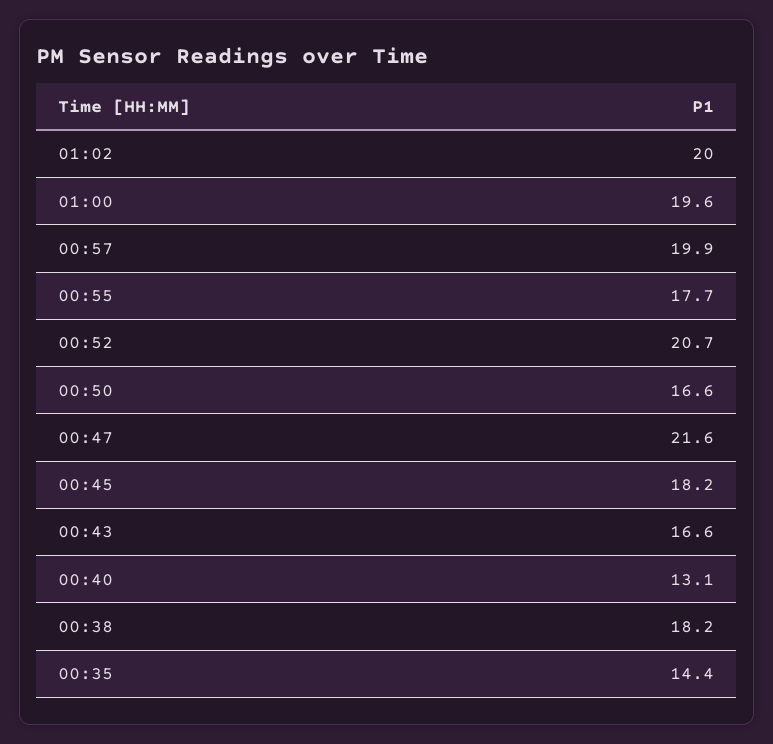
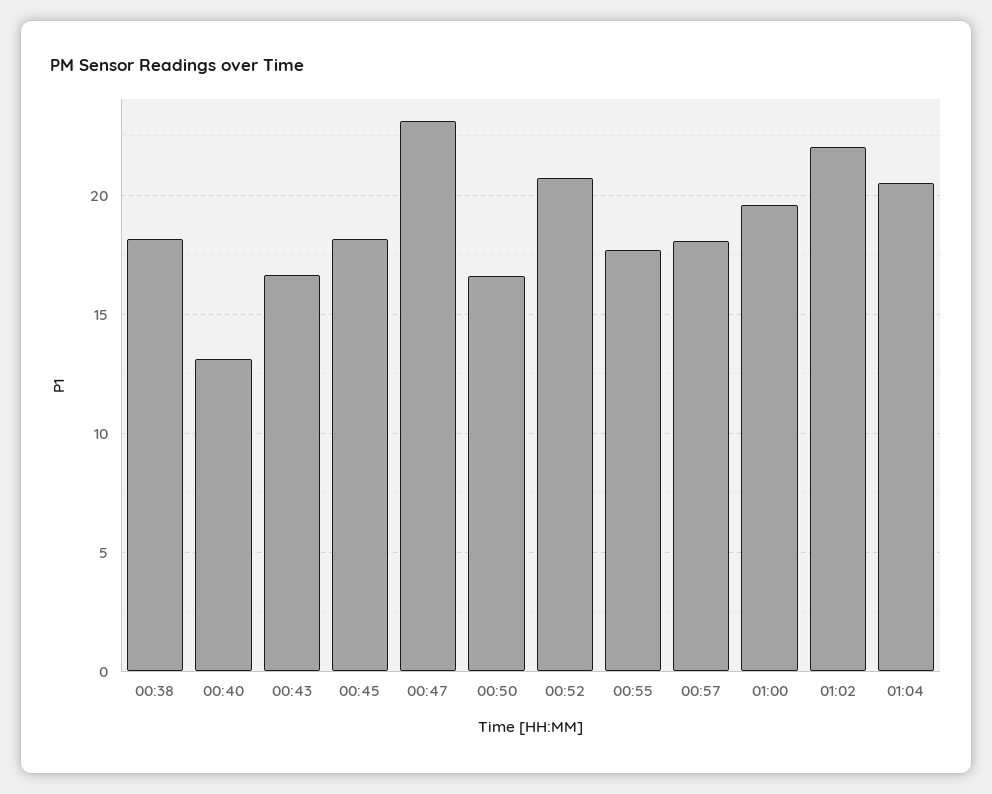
01:02: 20 -> 22
00:57: 19.9 -> 18
00:47: 21.6 -> 23
00:35: 14.4 -> none
01:04: none -> 20.5

